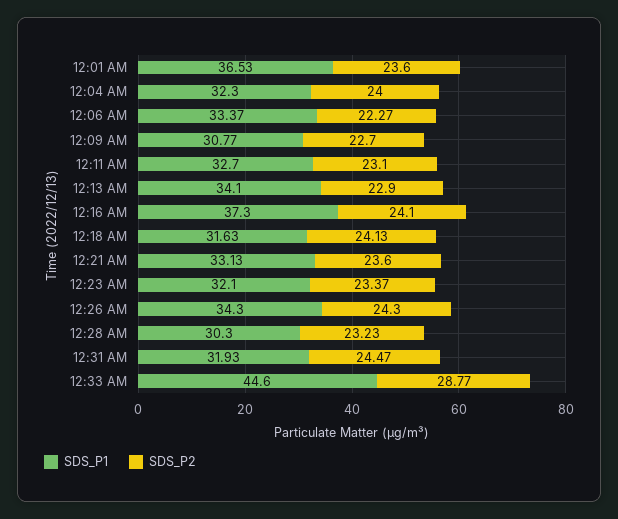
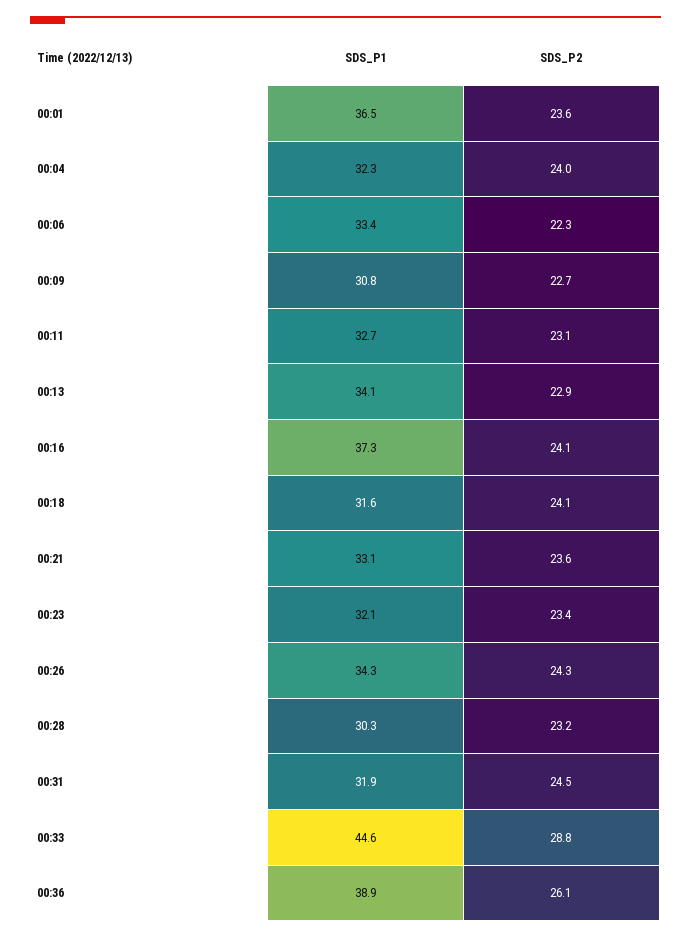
SDS_P1, 00:36: none -> 38.9
SDS_P2, 00:36: none -> 26.1

